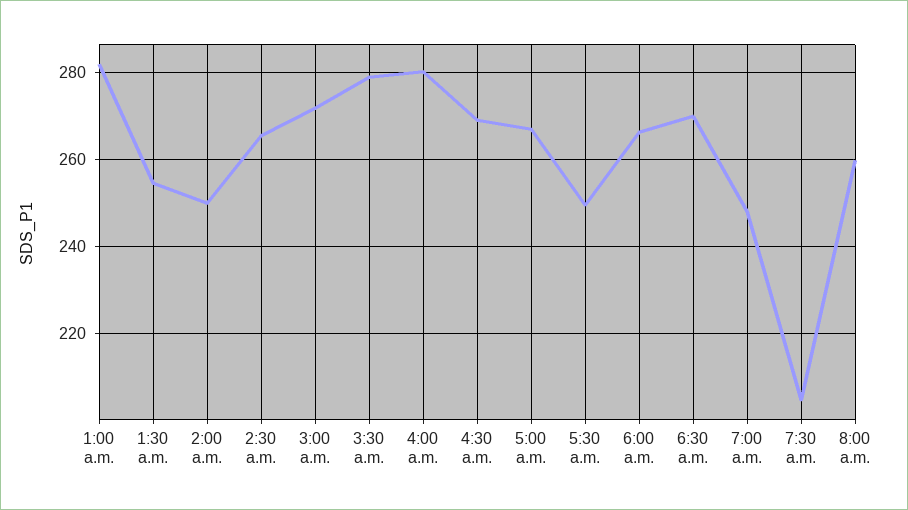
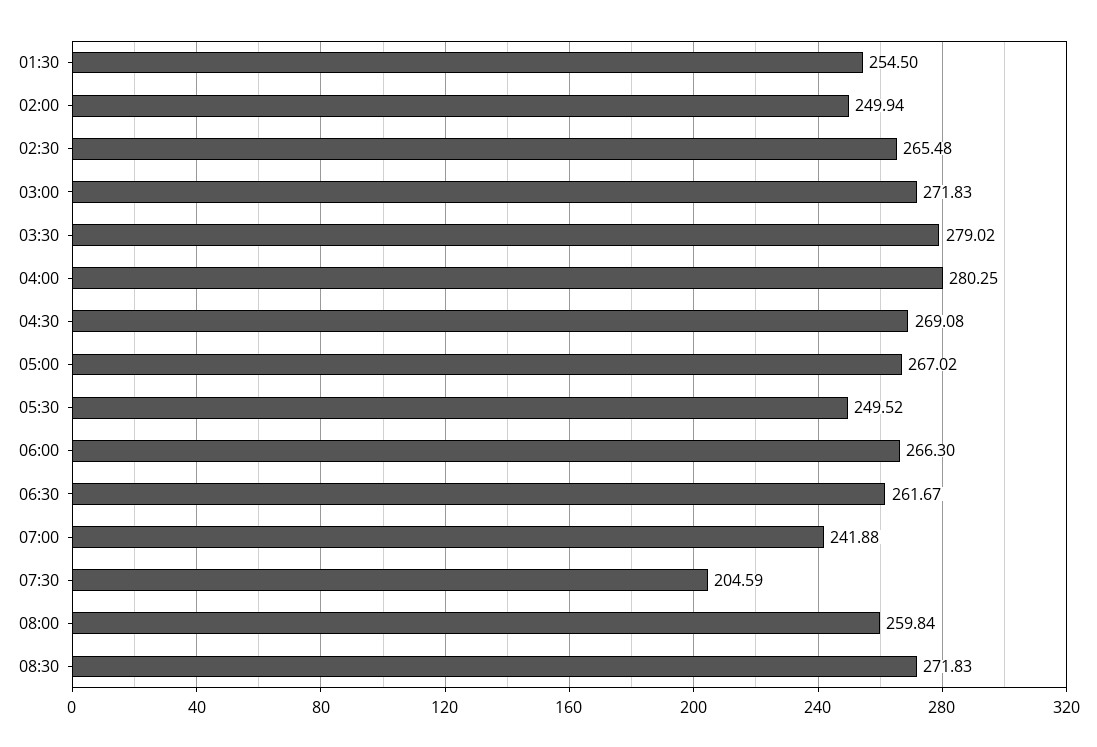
1:00 a.m.: 282 -> none
6:30 a.m.: 270 -> 261.67
7:00 a.m.: 248 -> 241.88
08:30: none -> 271.83

